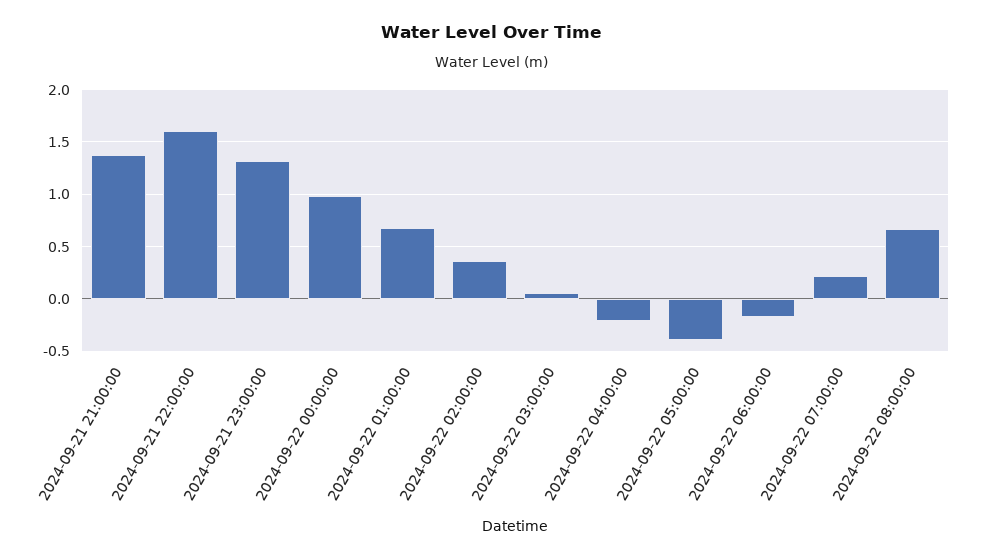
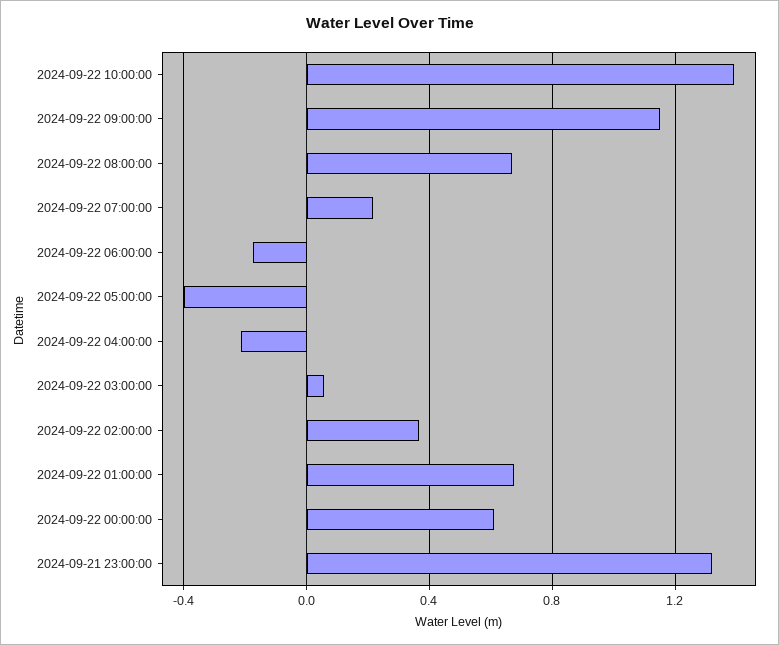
2024-09-21 21:00:00: 1.4 -> none
2024-09-21 22:00:00: 1.6 -> none
2024-09-22 00:00:00: 1 -> 0.6
2024-09-22 10:00:00: none -> 1.4
2024-09-22 09:00:00: none -> 1.15

